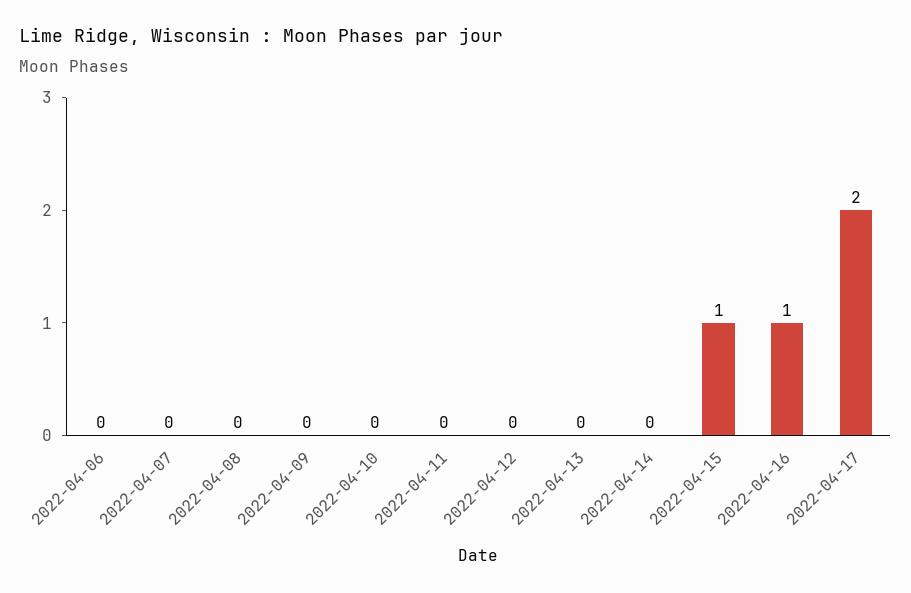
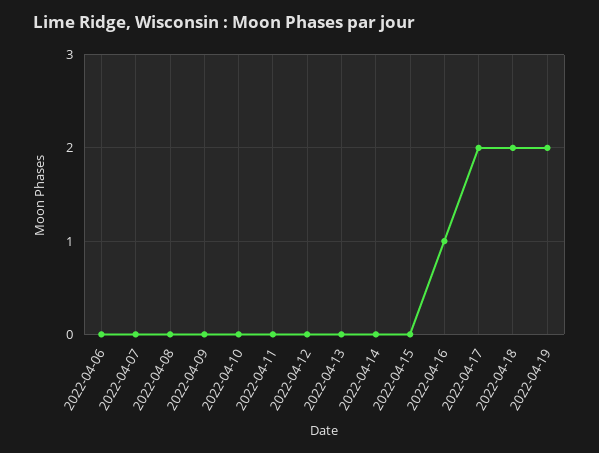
2022-04-15: 1 -> 0
2022-04-18: none -> 2
2022-04-19: none -> 2

